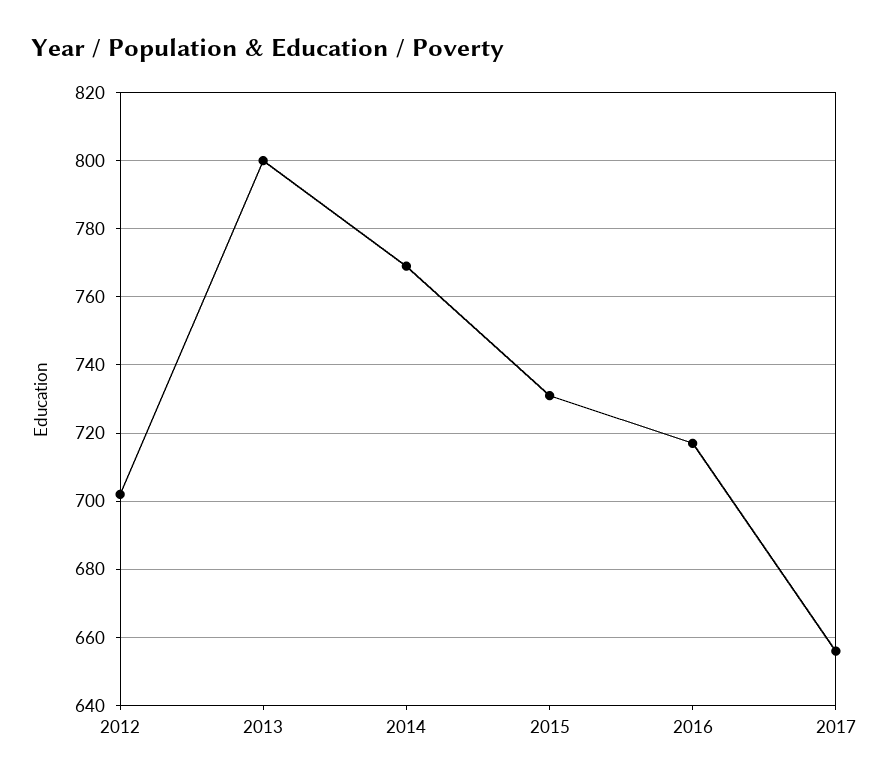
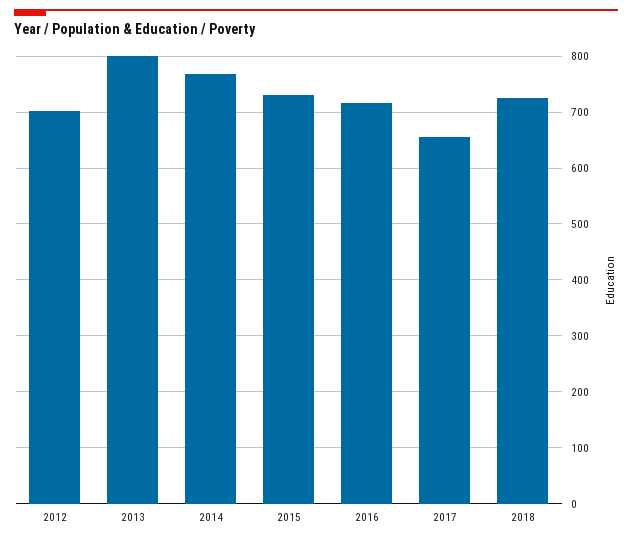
2018: none -> 720

